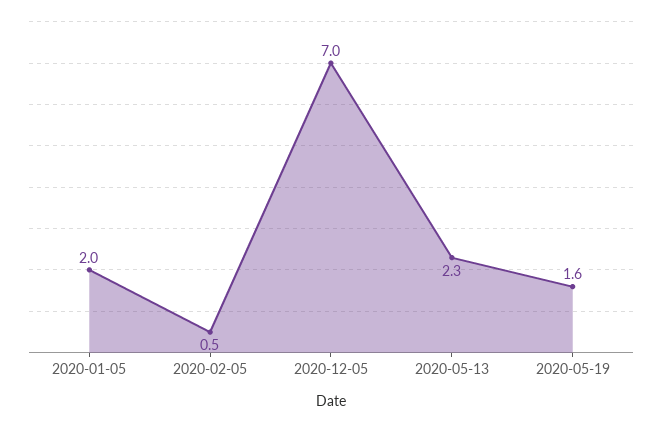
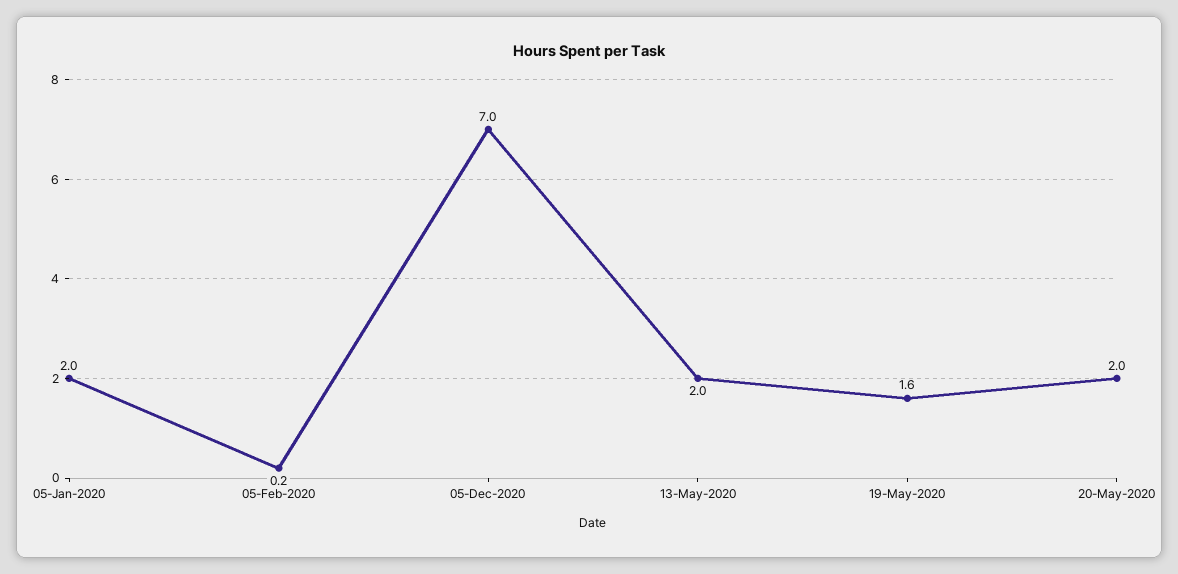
2020-02-05: 0.5 -> 0.2
2020-05-13: 2.3 -> 2
20-May-2020: none -> 2

